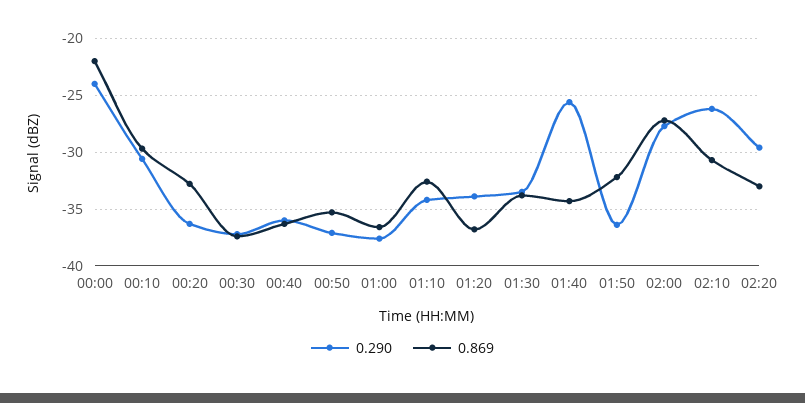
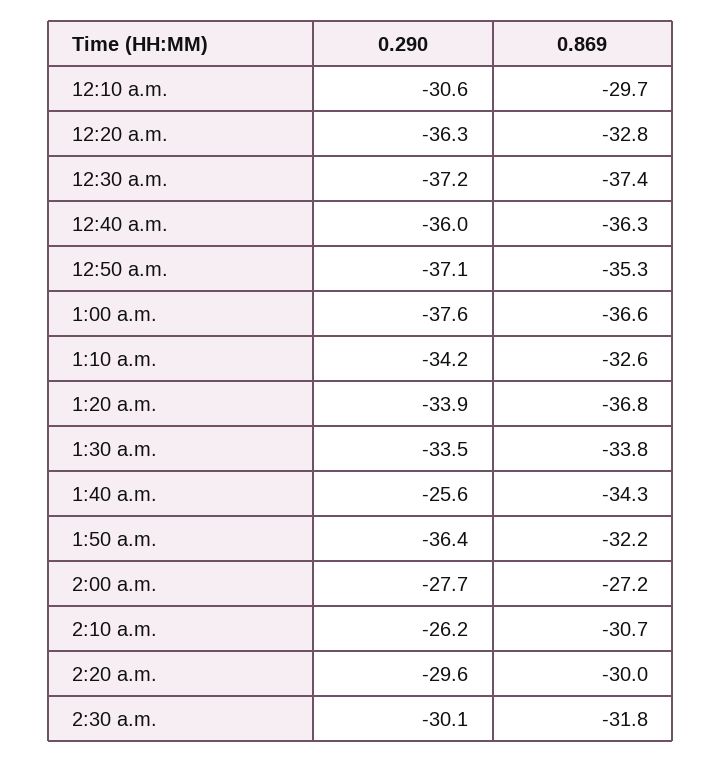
0.290, 00:00: -24 -> none
0.869, 00:00: -22 -> none
0.869, 02:20: -33 -> -30
0.290, 2:30 a.m.: none -> -30.1
0.869, 2:30 a.m.: none -> -31.8

